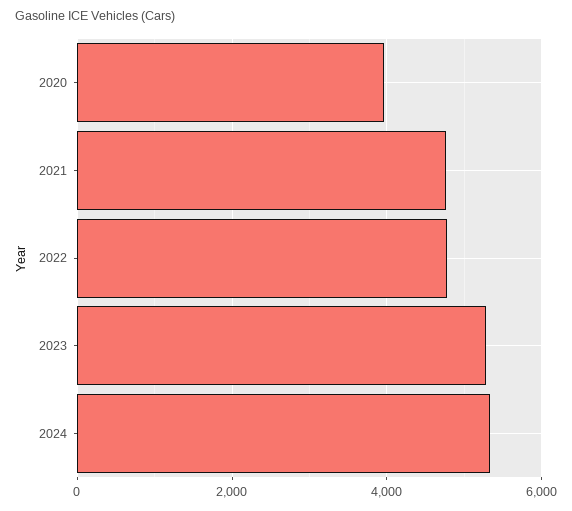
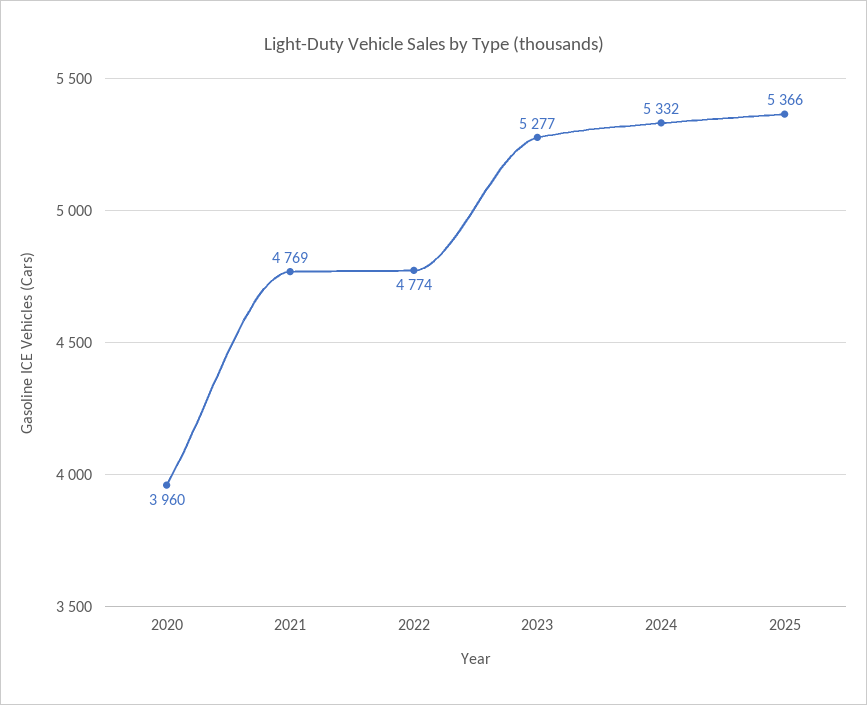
2025: none -> 5366

